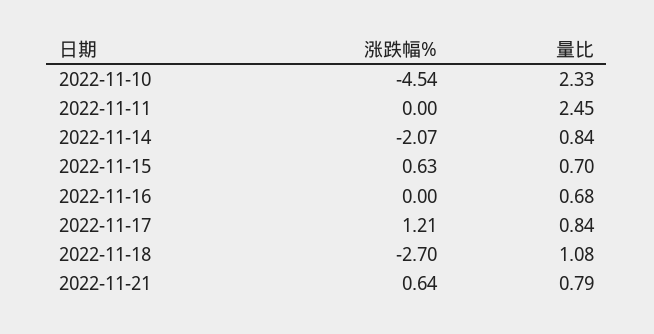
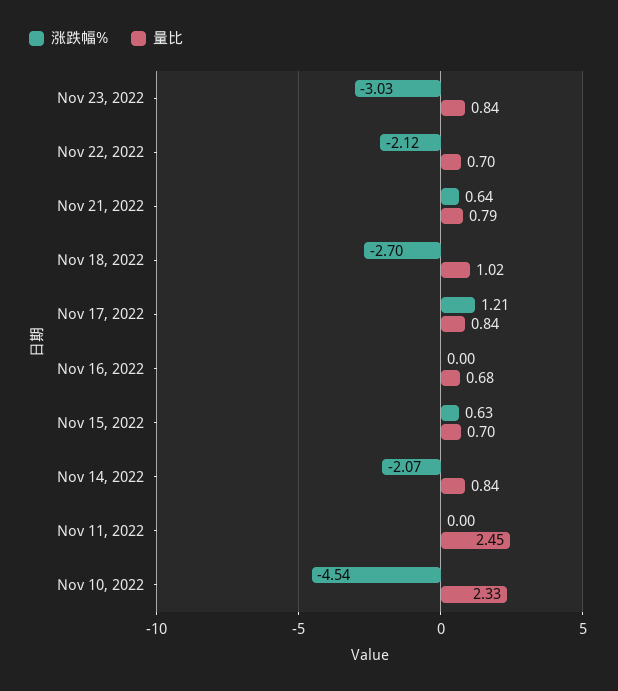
量比, 2022-11-18: 1.08 -> 1.02
涨跌幅%, Nov 23, 2022: none -> -3.03
量比, Nov 23, 2022: none -> 0.84
涨跌幅%, Nov 22, 2022: none -> -2.12
量比, Nov 22, 2022: none -> 0.7

